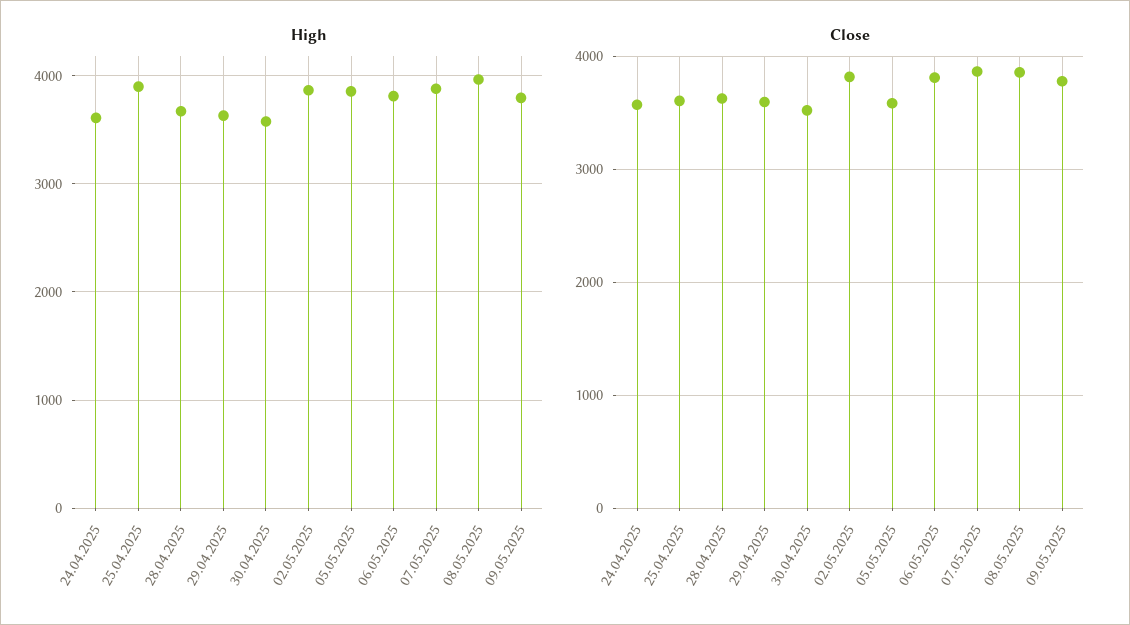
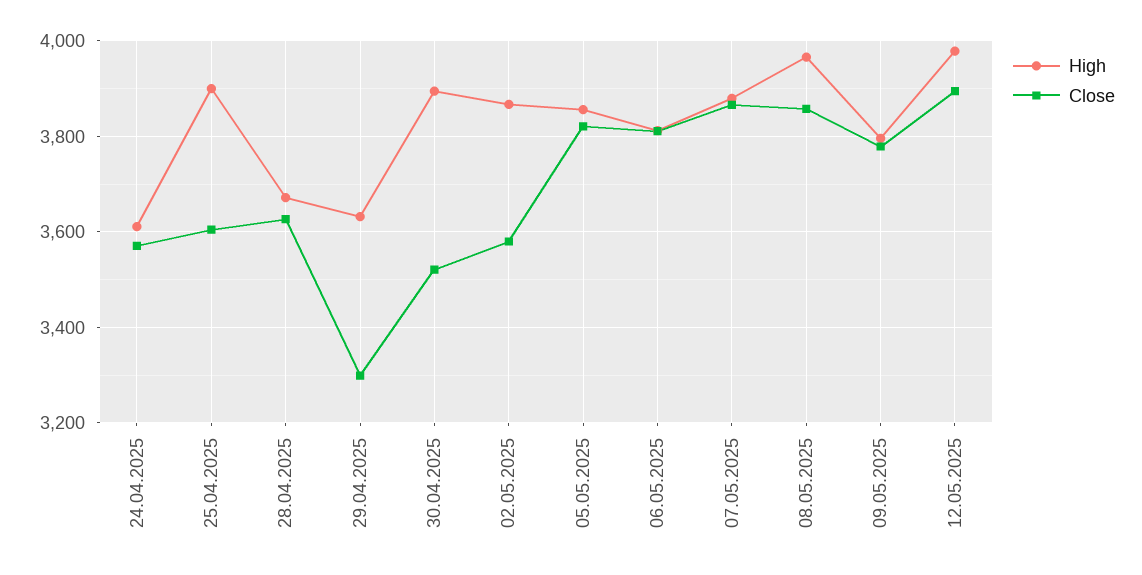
High, 30.04.2025: 3600 -> 3900
Close, 29.04.2025: 3600 -> 3300
Close, 02.05.2025: 3800 -> 3580
Close, 05.05.2025: 3600 -> 3820
High, 12.05.2025: none -> 3980
Close, 12.05.2025: none -> 3900

